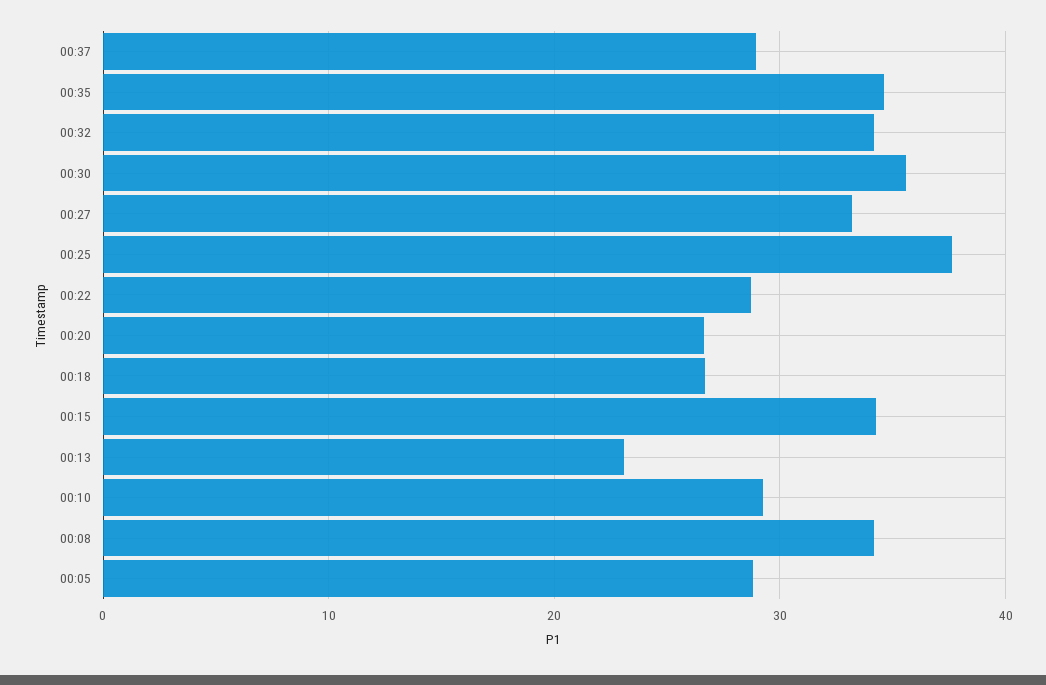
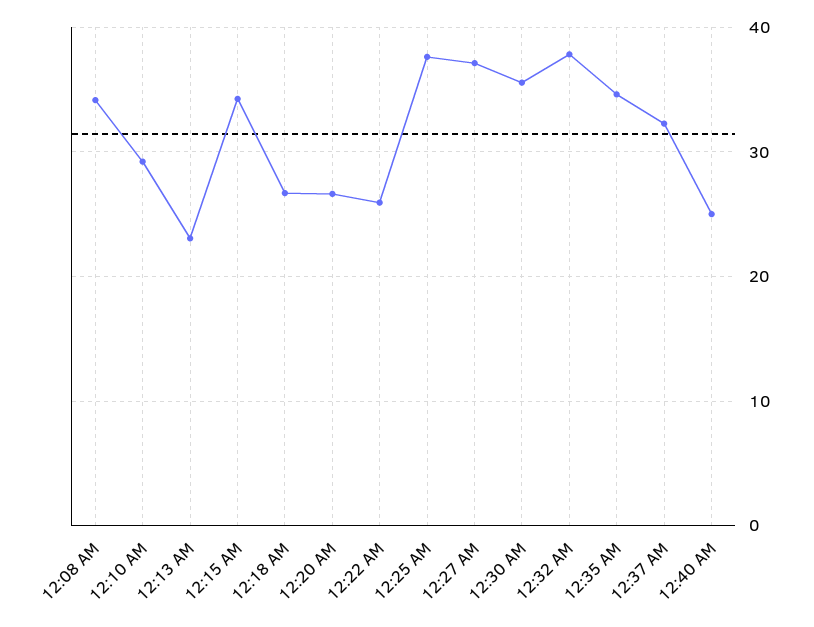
00:37: 29 -> 32
00:32: 34 -> 38
00:27: 33 -> 37
00:22: 29 -> 26
00:05: 29 -> none
12:40 AM: none -> 25

